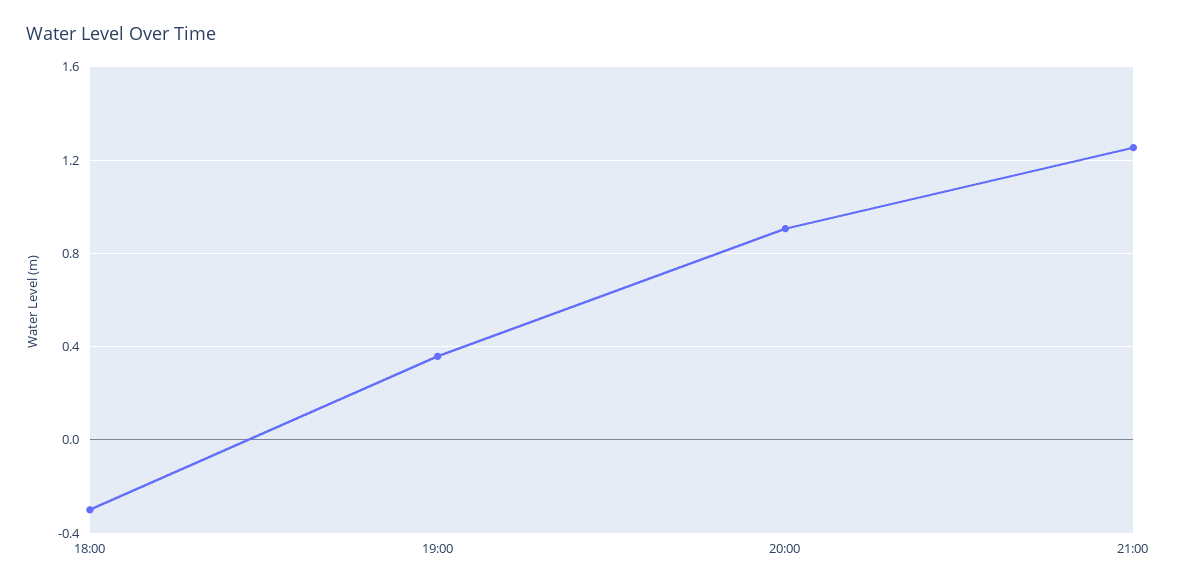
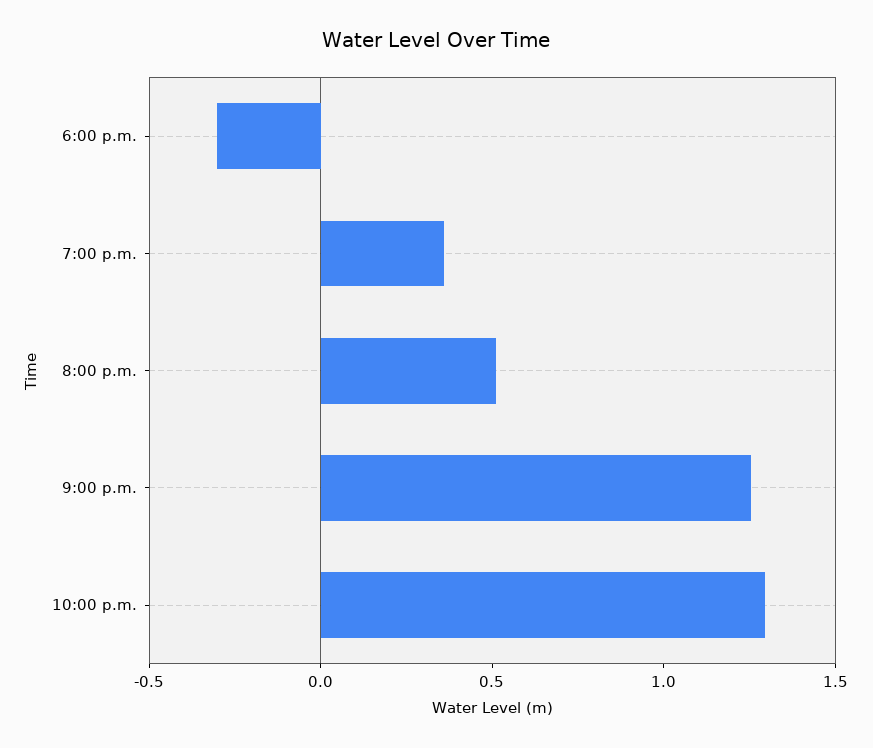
20:00: 0.9 -> 0.5
10:00 p.m.: none -> 1.3

